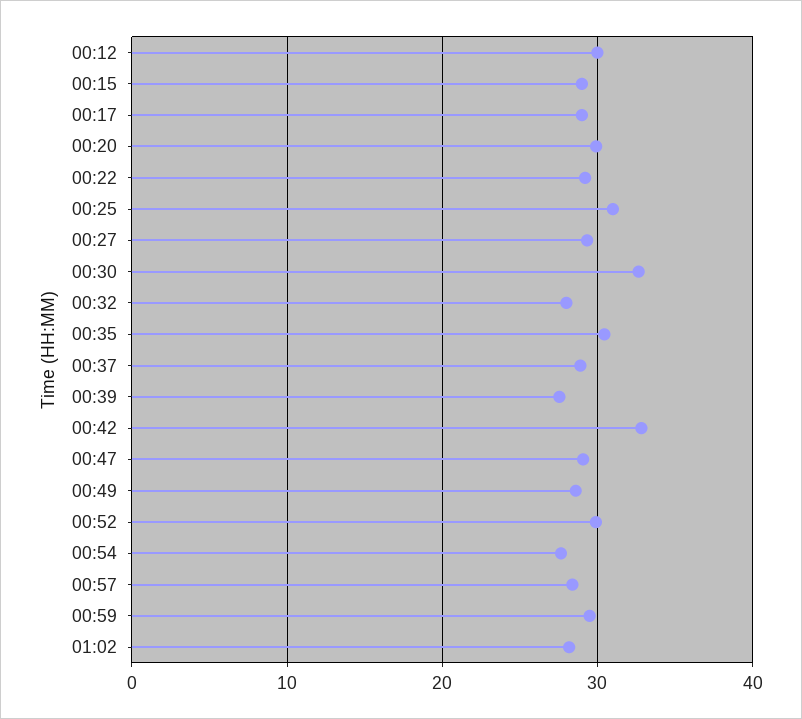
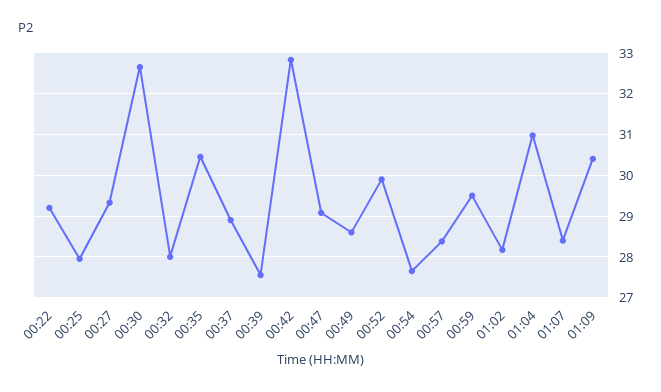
00:12: 30 -> none
00:15: 29 -> none
00:17: 29 -> none
00:20: 30 -> none
00:25: 31 -> 28
01:04: none -> 31
01:07: none -> 28.4
01:09: none -> 30.4

